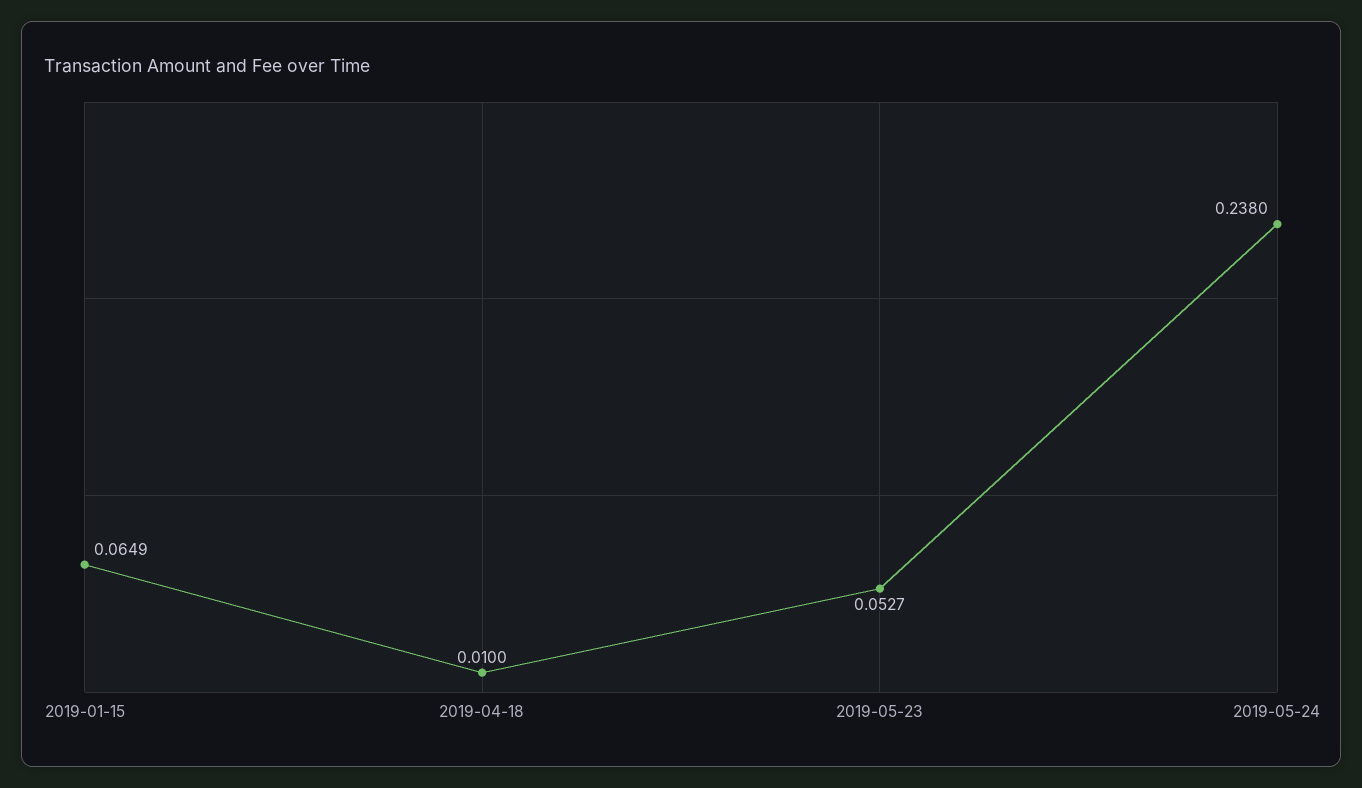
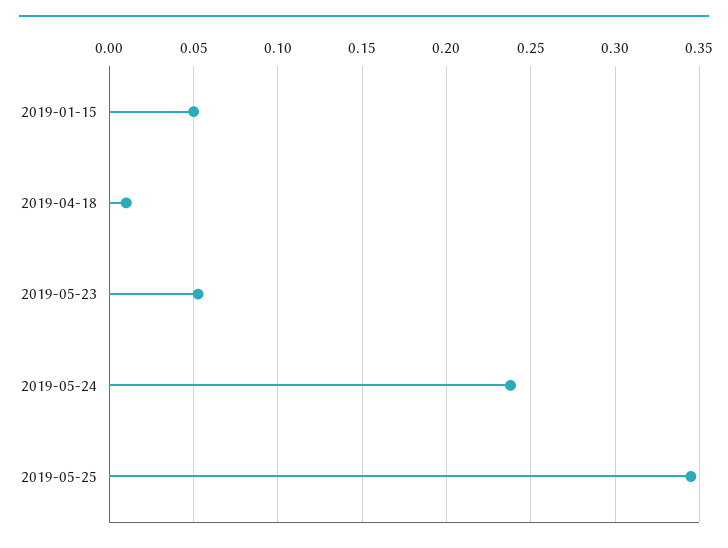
2019-01-15: 0.0649 -> 0.05
2019-05-25: none -> 0.345

